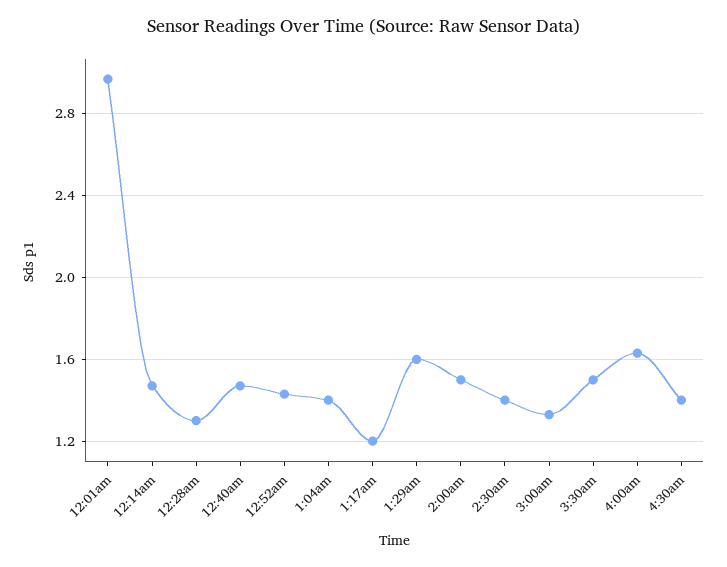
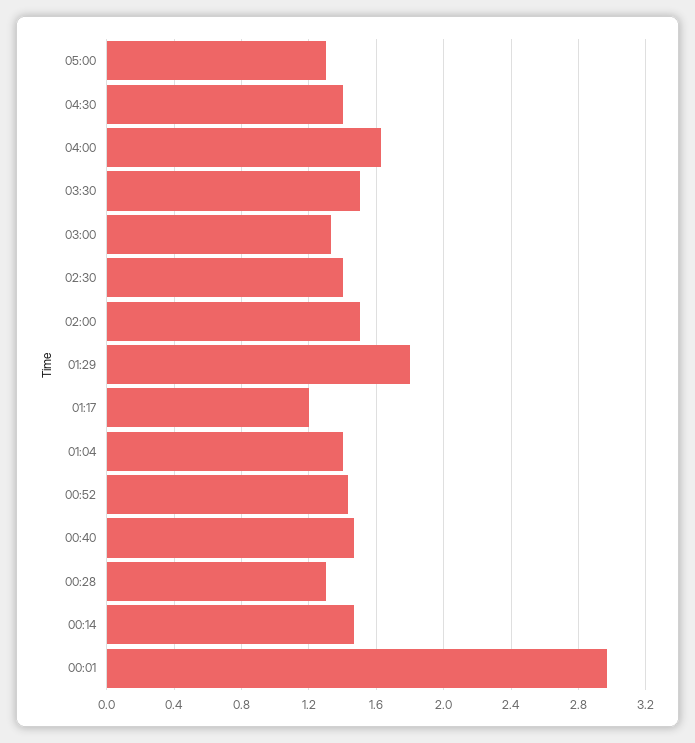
1:29am: 1.6 -> 1.8
05:00: none -> 1.3

